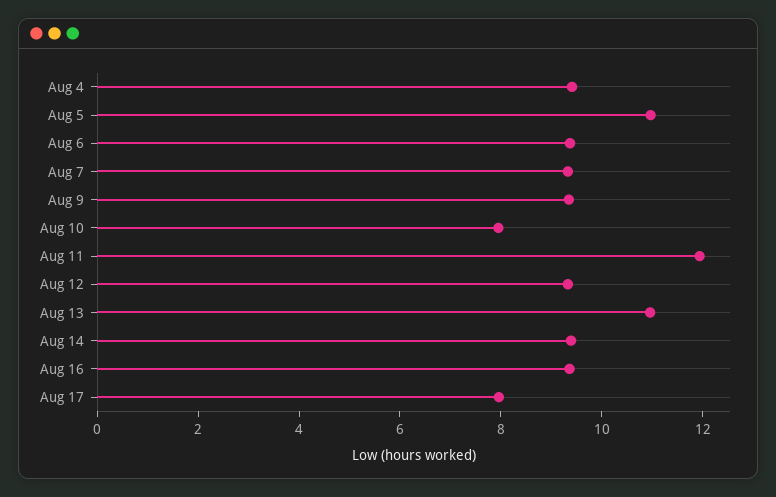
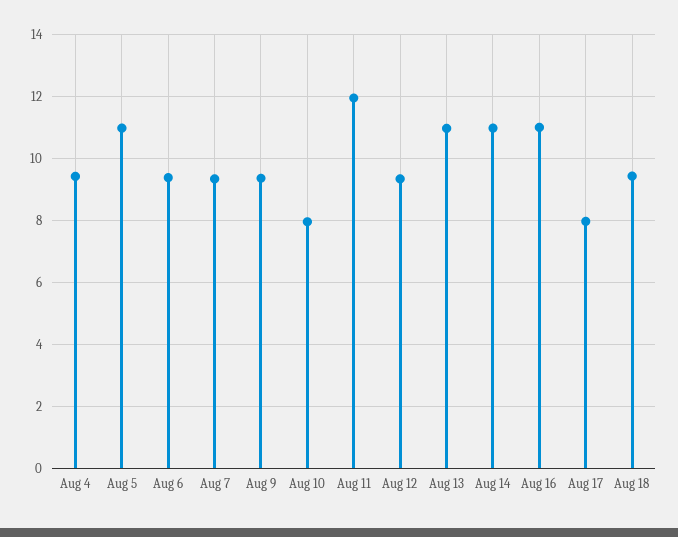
Aug 14: 9.5 -> 11
Aug 16: 9.5 -> 11
Aug 18: none -> 9.4

